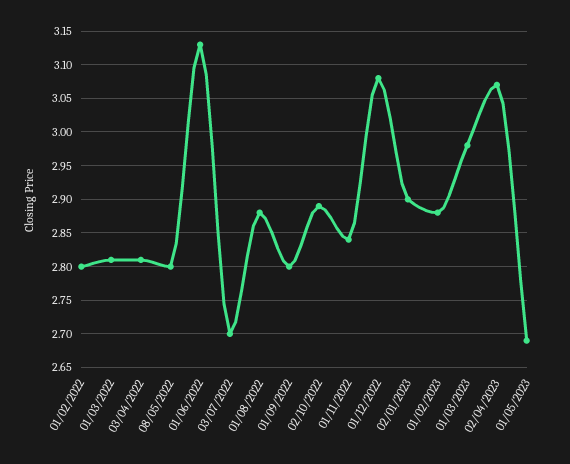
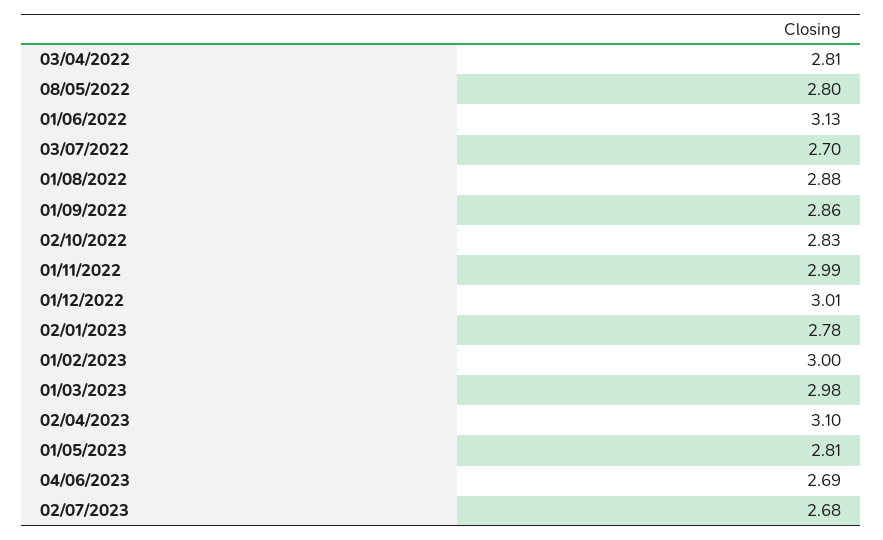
01/02/2022: 2.8 -> none
01/03/2022: 2.81 -> none
01/09/2022: 2.8 -> 2.86
02/10/2022: 2.89 -> 2.83
01/11/2022: 2.84 -> 2.99
01/12/2022: 3.08 -> 3.01
02/01/2023: 2.9 -> 2.78
01/02/2023: 2.88 -> 3
02/04/2023: 3.07 -> 3.1
01/05/2023: 2.69 -> 2.81
04/06/2023: none -> 2.69
02/07/2023: none -> 2.68

